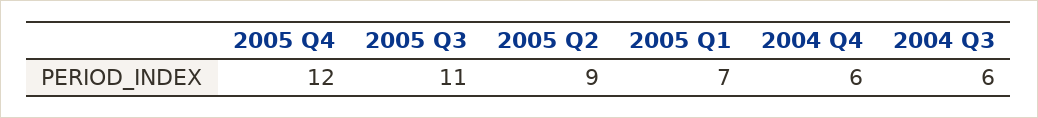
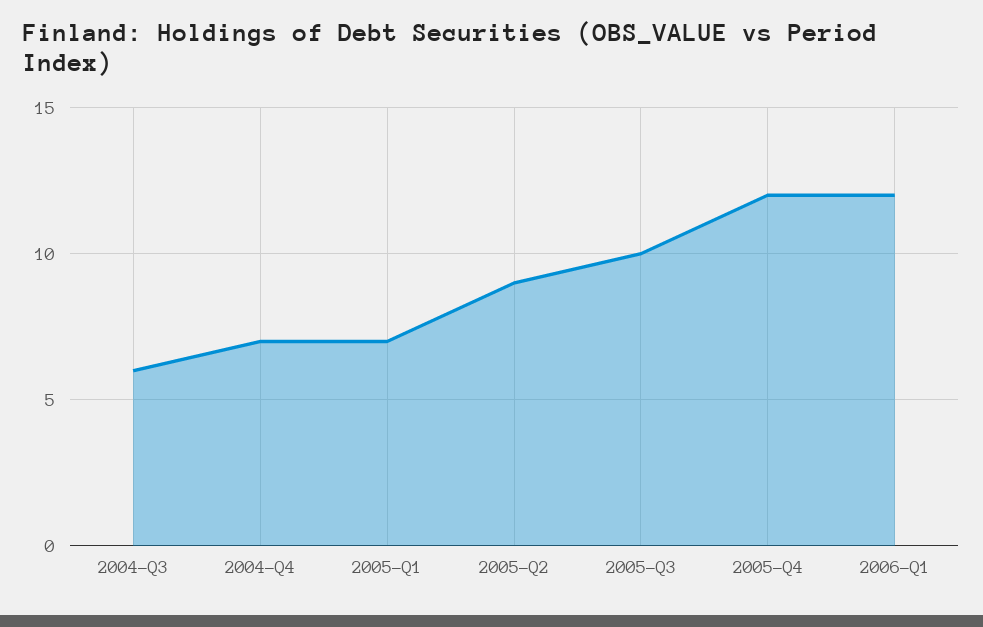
2005 Q3: 11 -> 10
2004 Q4: 6 -> 7
2006-Q1: none -> 12

